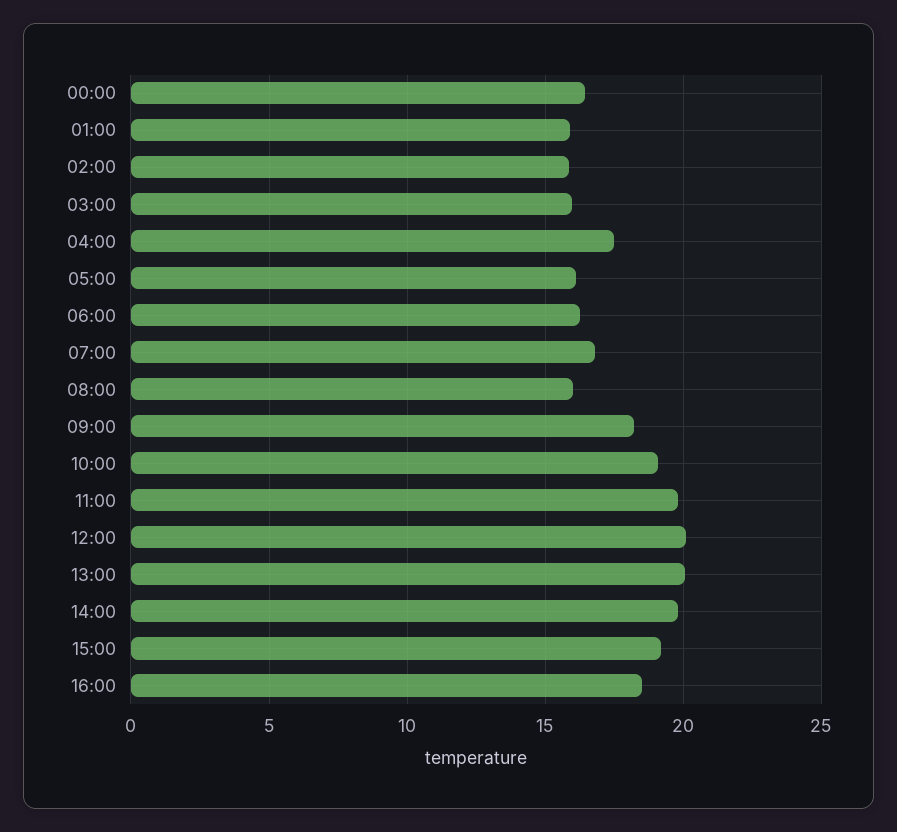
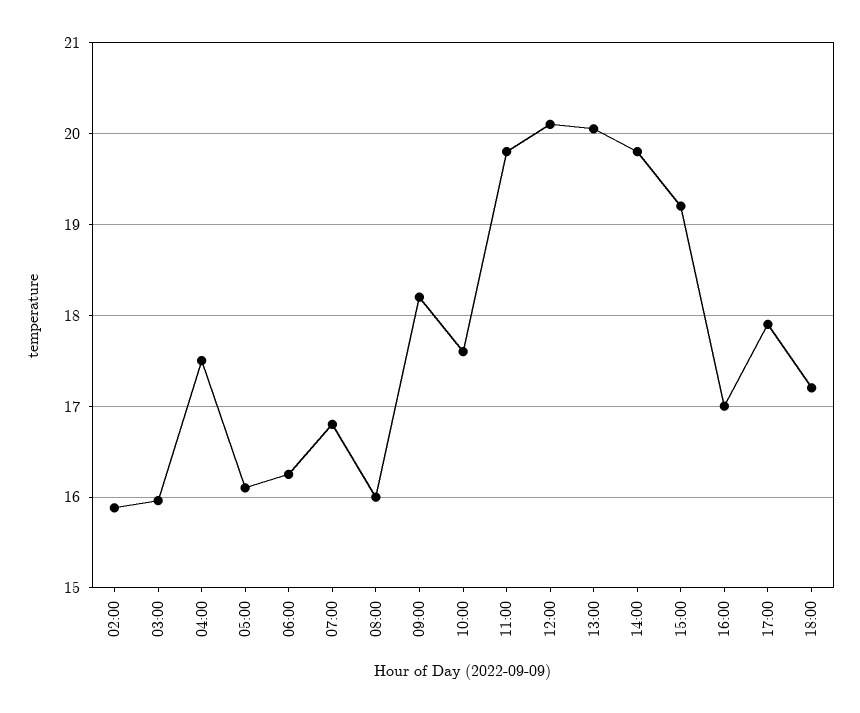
00:00: 16.5 -> none
01:00: 16 -> none
10:00: 19 -> 17.6
16:00: 18.5 -> 17
17:00: none -> 17.9
18:00: none -> 17.2

